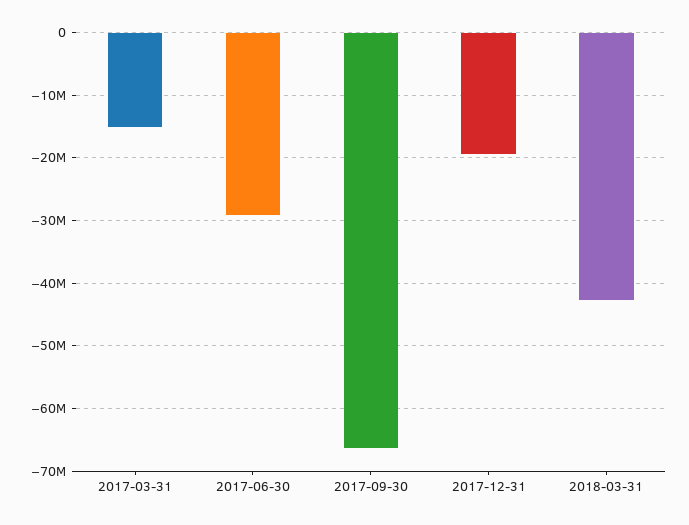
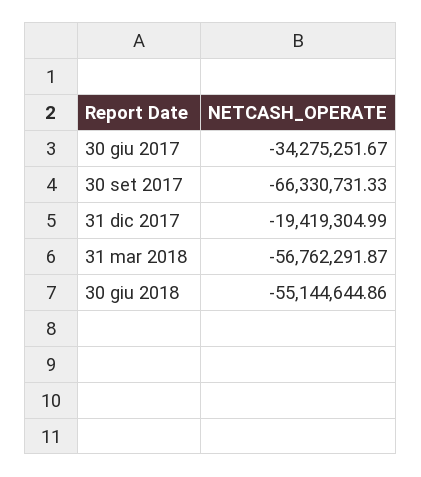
2017-03-31: -15000000 -> none
2017-06-30: -29000000 -> -34275251.67
2018-03-31: -43000000 -> -56762291.87
30 giu 2018: none -> -55144644.86

